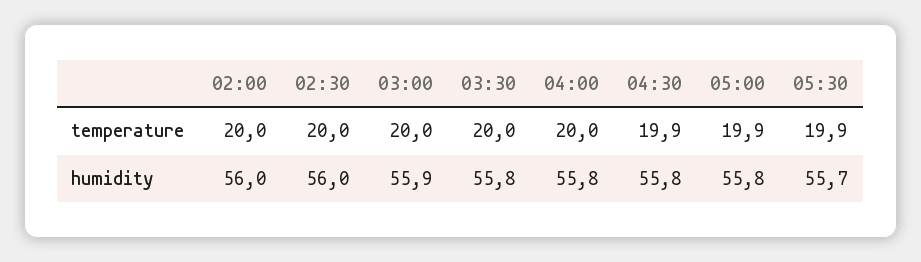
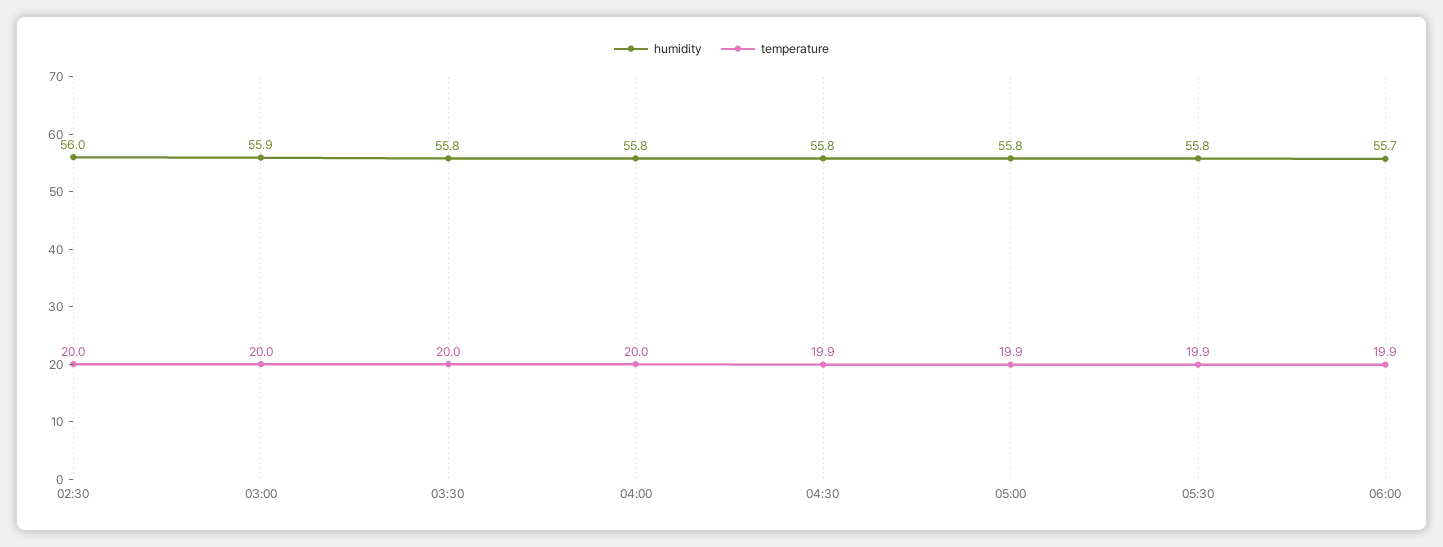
temperature, 02:00: 20 -> none
humidity, 02:00: 56 -> none
humidity, 05:30: 55.7 -> 55.8
humidity, 06:00: none -> 55.7
temperature, 06:00: none -> 19.9

